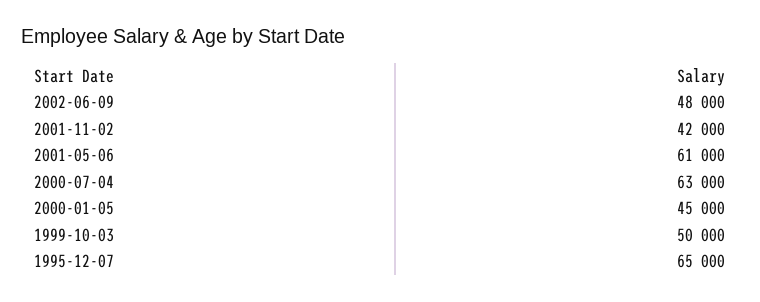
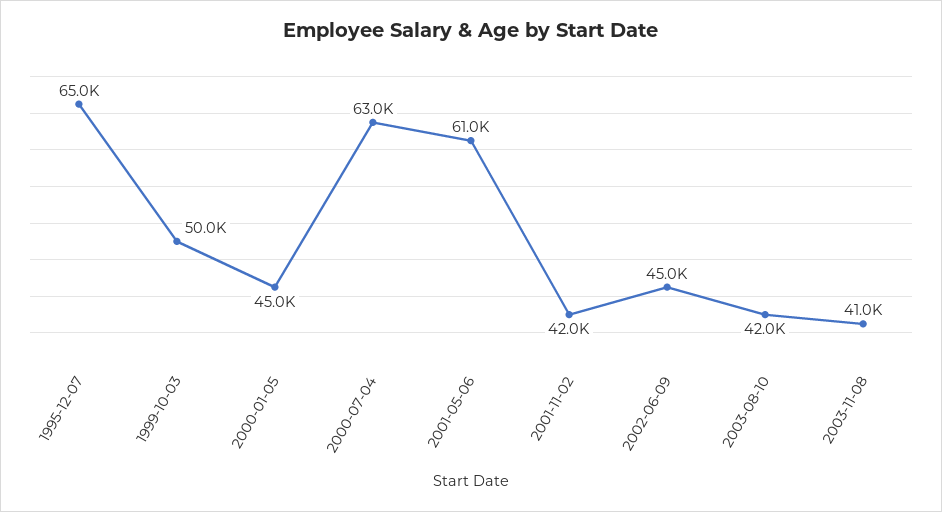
2002-06-09: 48000 -> 45000
2003-08-10: none -> 42000
2003-11-08: none -> 41000

